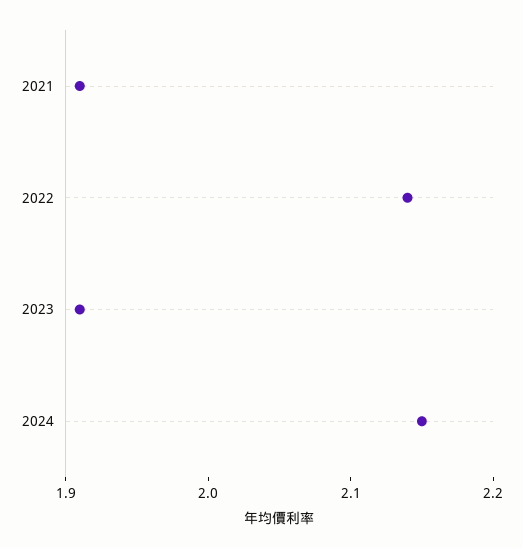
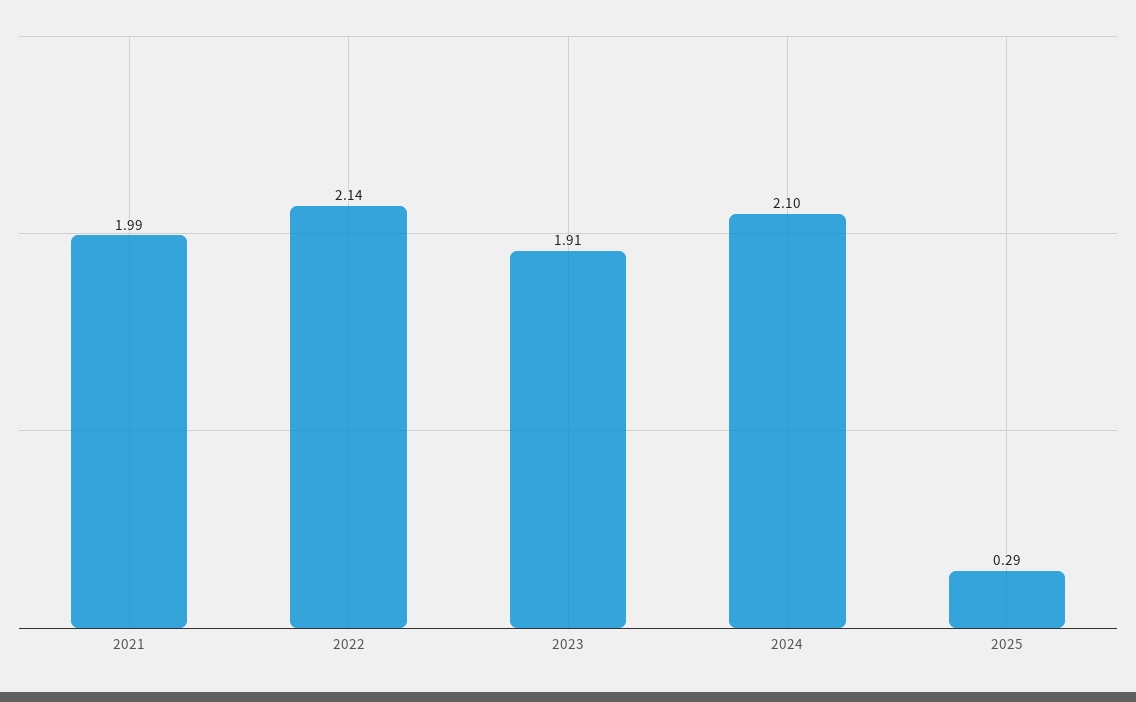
2021: 1.91 -> 1.99
2024: 2.15 -> 2.1
2025: none -> 0.29

